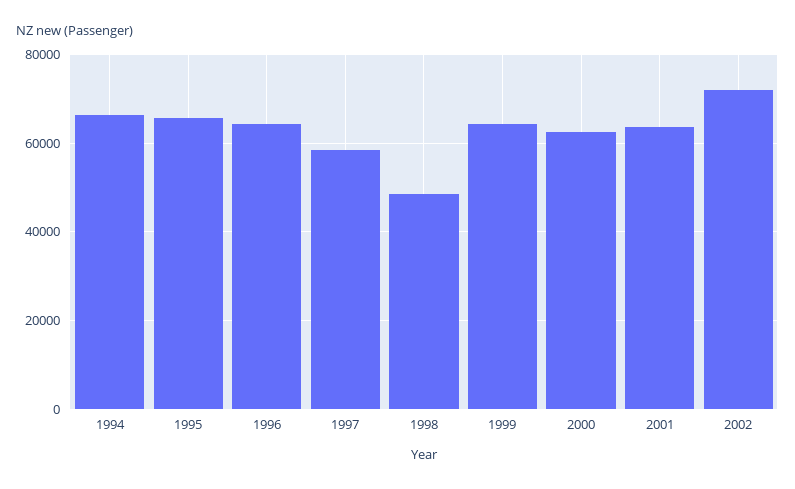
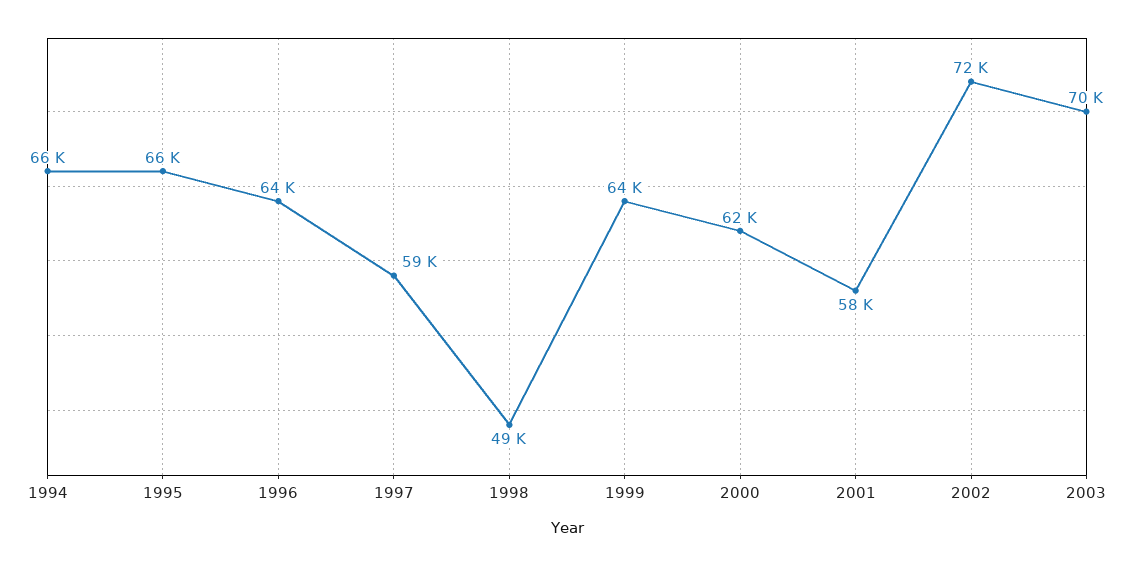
2001: 64000 -> 58000
2003: none -> 70000

